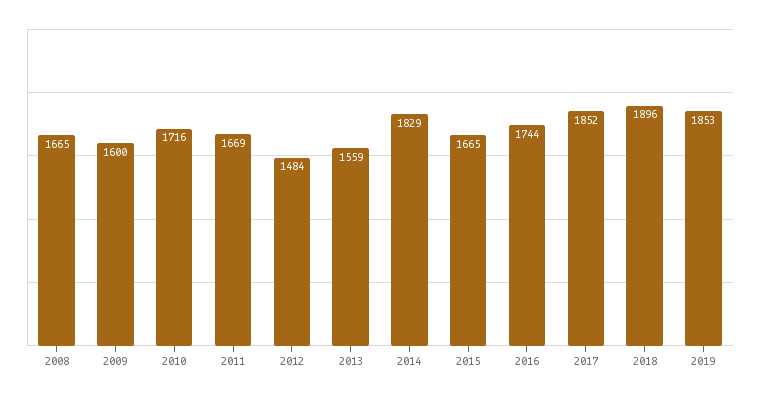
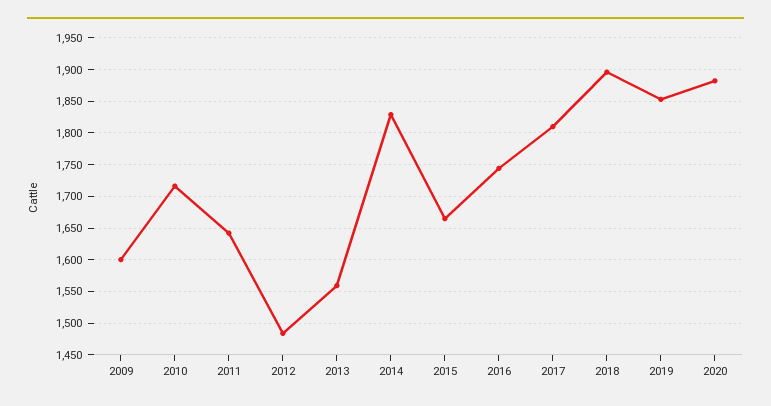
2008: 1665 -> none
2011: 1669 -> 1640
2017: 1852 -> 1810
2020: none -> 1880

